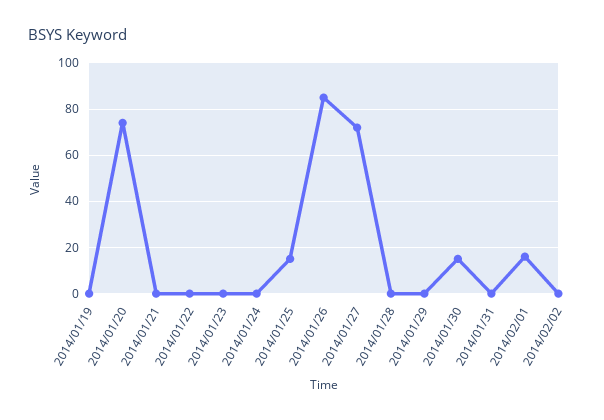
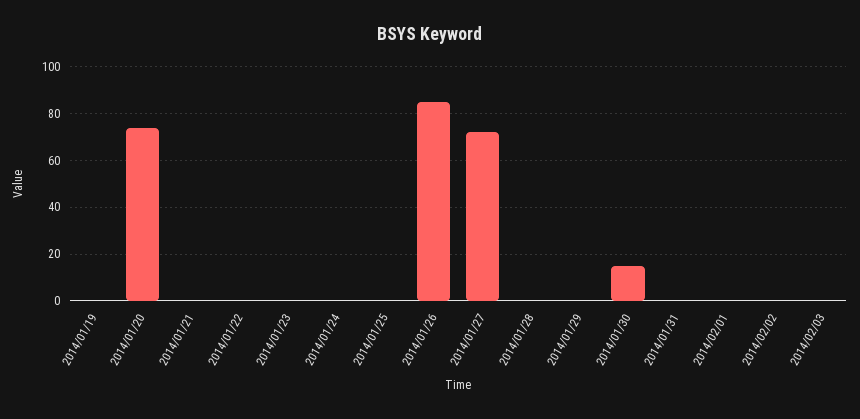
2014/01/25: 15 -> 0
2014/02/01: 15 -> 0
2014/02/03: none -> 0

